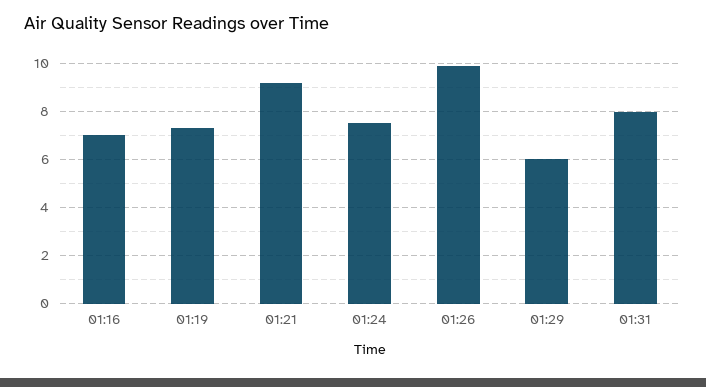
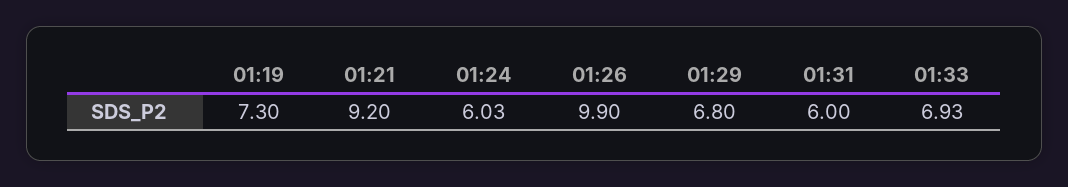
01:16: 7 -> none
01:24: 7.5 -> 6.03
01:29: 6 -> 6.8
01:31: 8 -> 6
01:33: none -> 6.93

